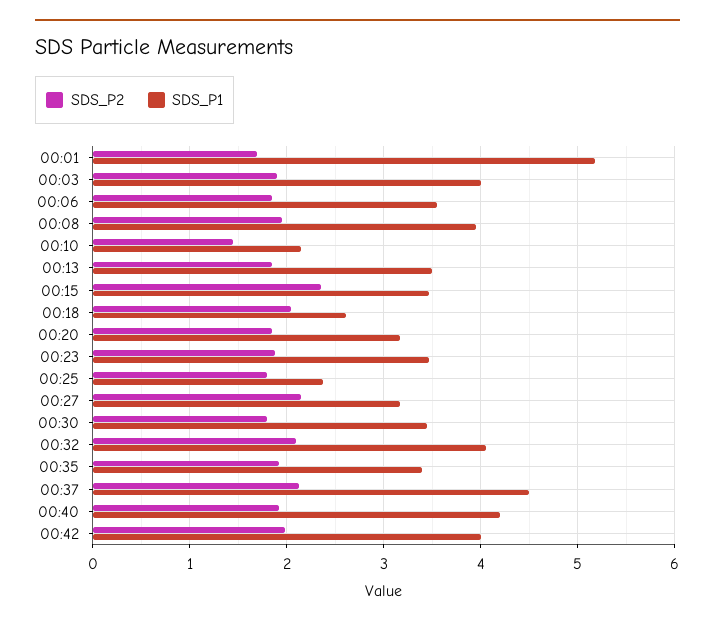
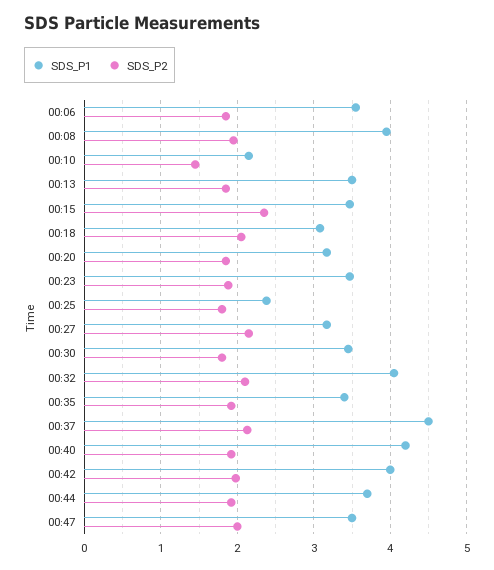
SDS_P2, 00:01: 1.7 -> none
SDS_P1, 00:01: 5.2 -> none
SDS_P2, 00:03: 1.9 -> none
SDS_P1, 00:03: 4 -> none
SDS_P1, 00:18: 2.6 -> 3.1
SDS_P1, 00:44: none -> 3.7
SDS_P2, 00:44: none -> 1.9
SDS_P1, 00:47: none -> 3.5
SDS_P2, 00:47: none -> 2

